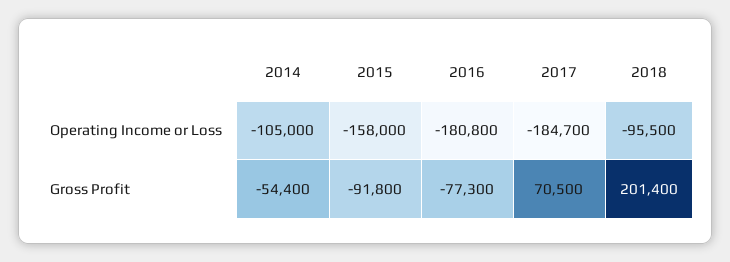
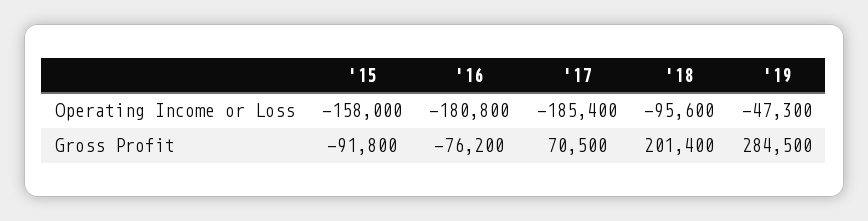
2014, Operating Income or Loss: -105000 -> none
2017, Operating Income or Loss: -184700 -> -185400
2018, Operating Income or Loss: -95500 -> -95600
2014, Gross Profit: -54400 -> none
2016, Gross Profit: -77300 -> -76200
'19, Operating Income or Loss: none -> -47300
'19, Gross Profit: none -> 284500

